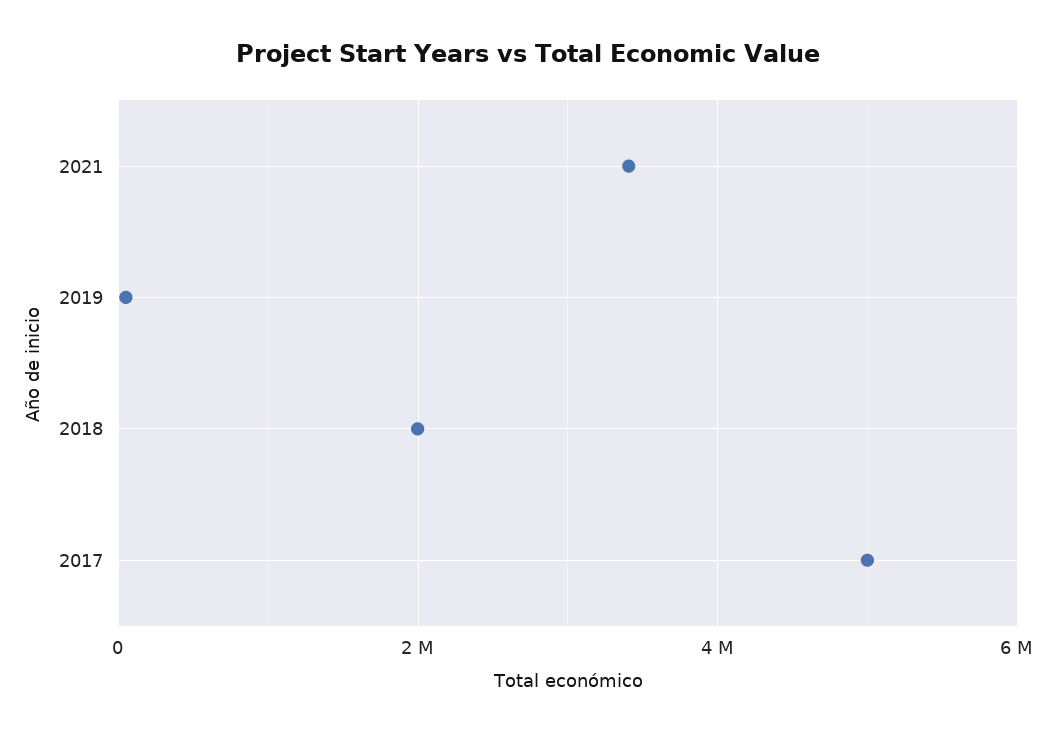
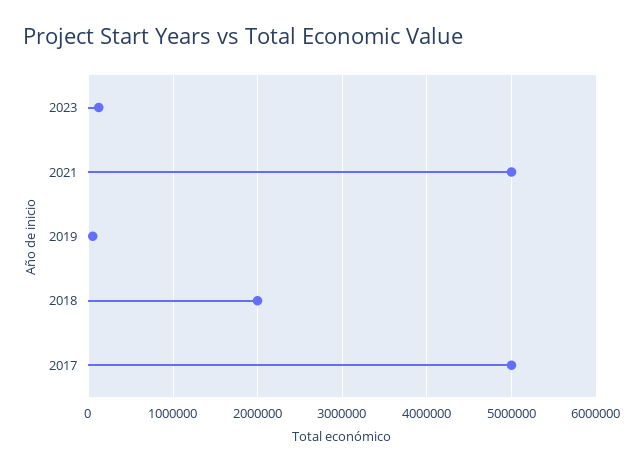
2021: 3400000 -> 5000000
2023: none -> 100000

